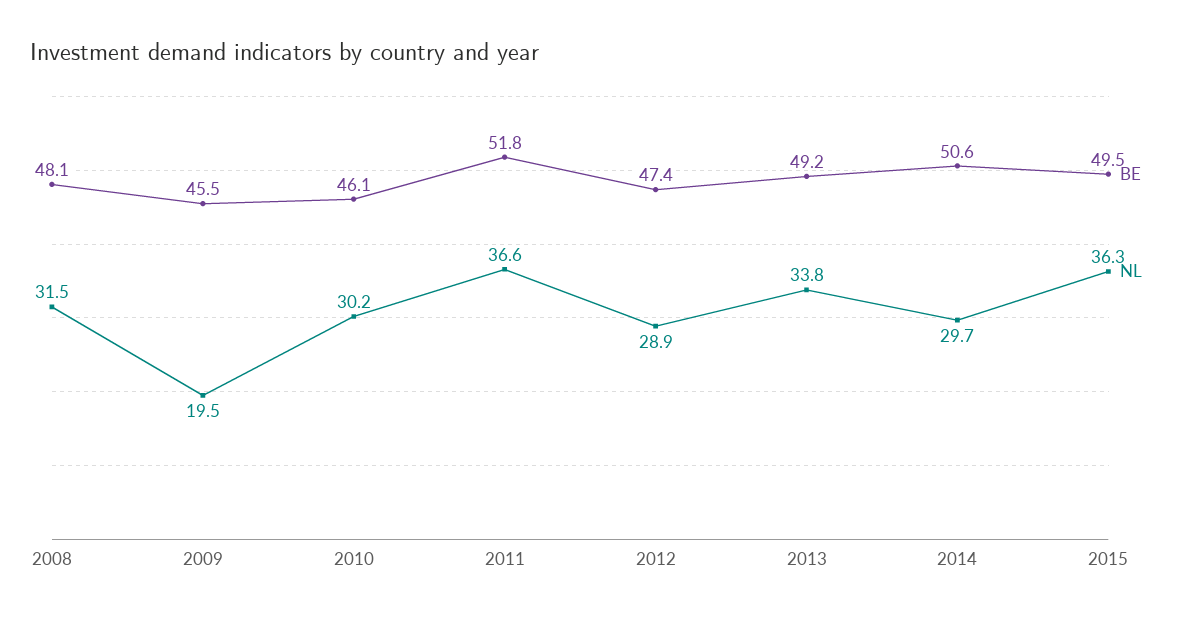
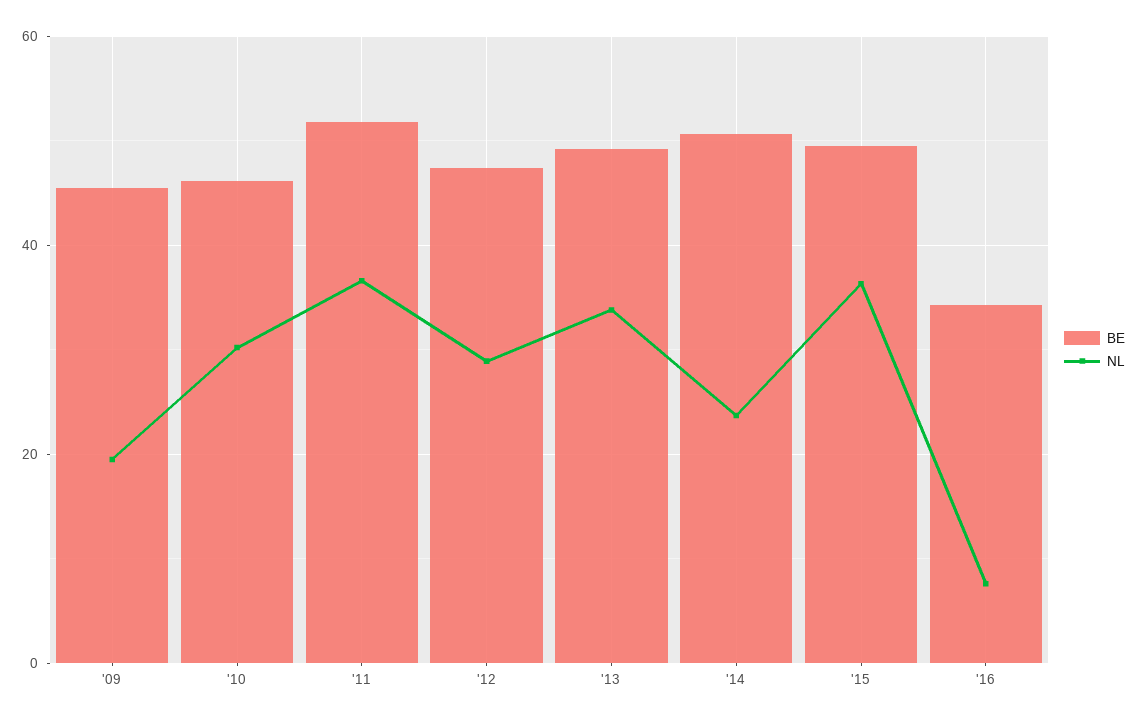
BE, 2008: 48.1 -> none
NL, 2008: 31.5 -> none
NL, 2014: 29.7 -> 24
BE, '16: none -> 34
NL, '16: none -> 8

